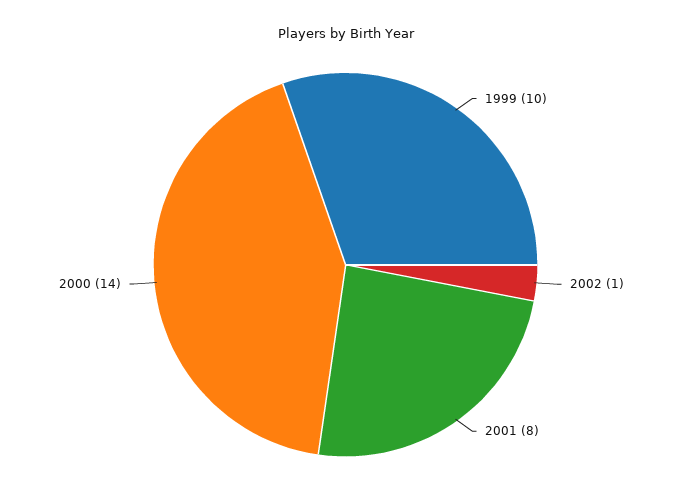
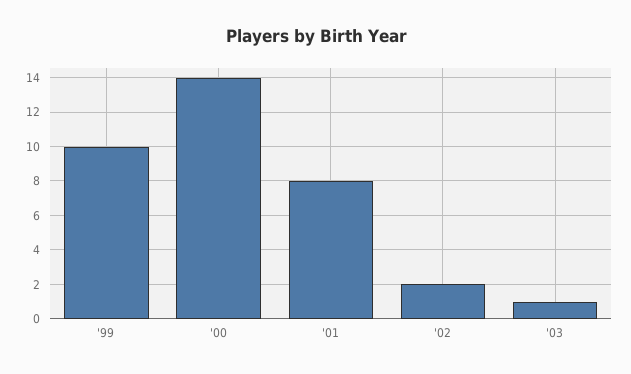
2002: 1 -> 2
'03: none -> 1

